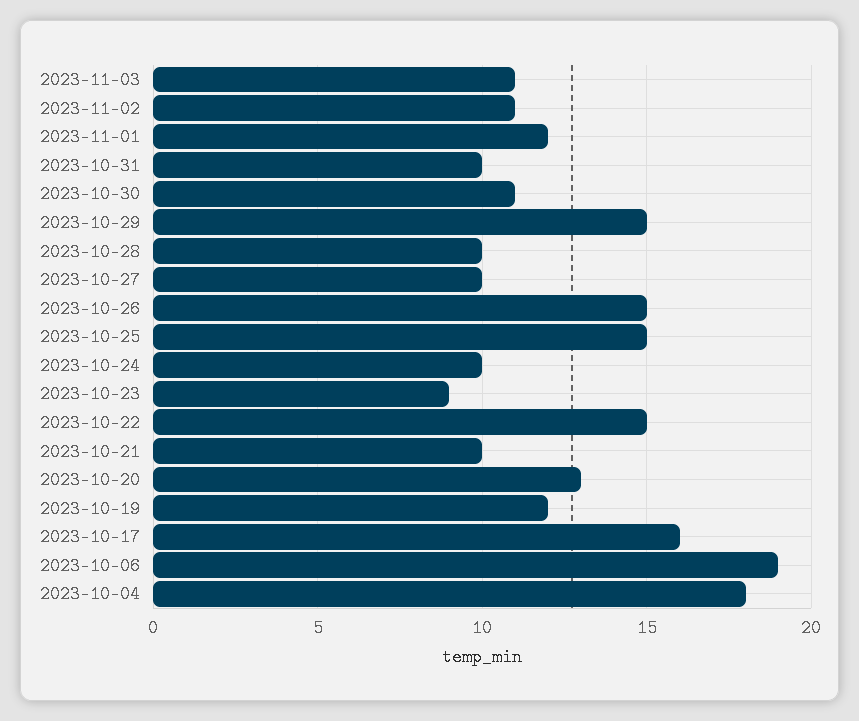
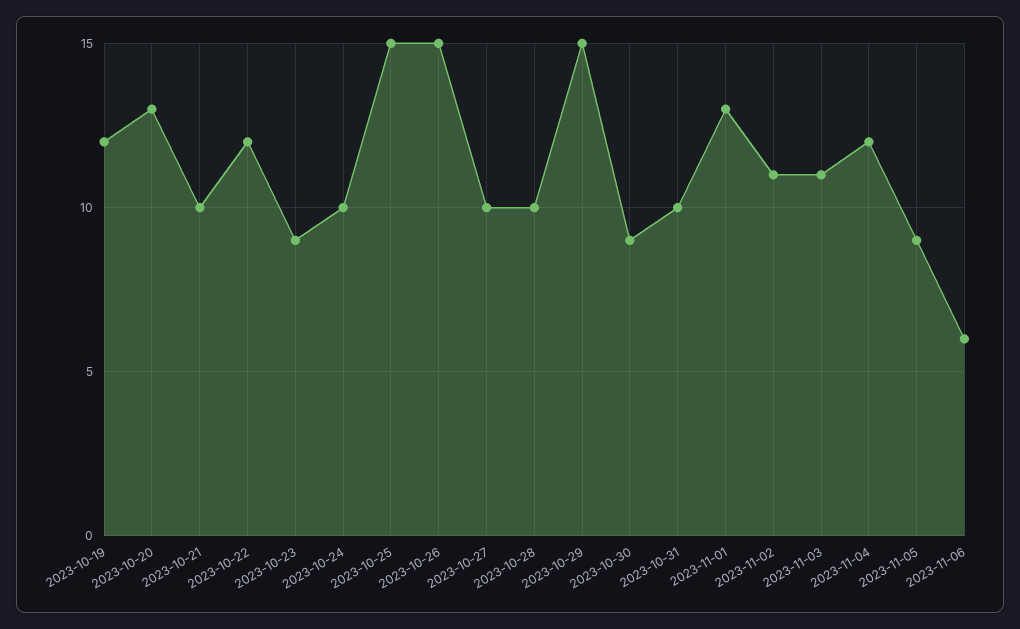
2023-11-01: 12 -> 13
2023-10-30: 11 -> 9
2023-10-22: 15 -> 12
2023-10-17: 16 -> none
2023-10-06: 19 -> none
2023-10-04: 18 -> none
2023-11-04: none -> 12
2023-11-05: none -> 9
2023-11-06: none -> 6

